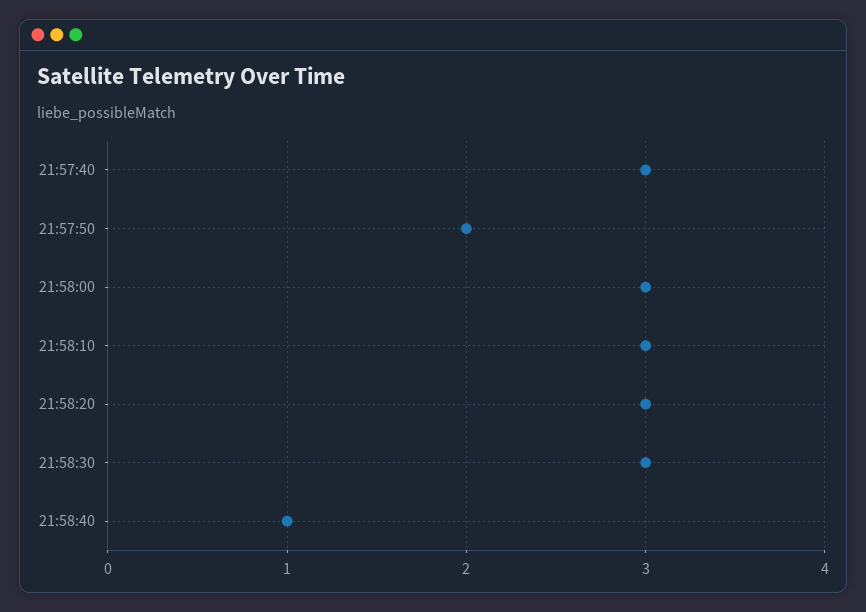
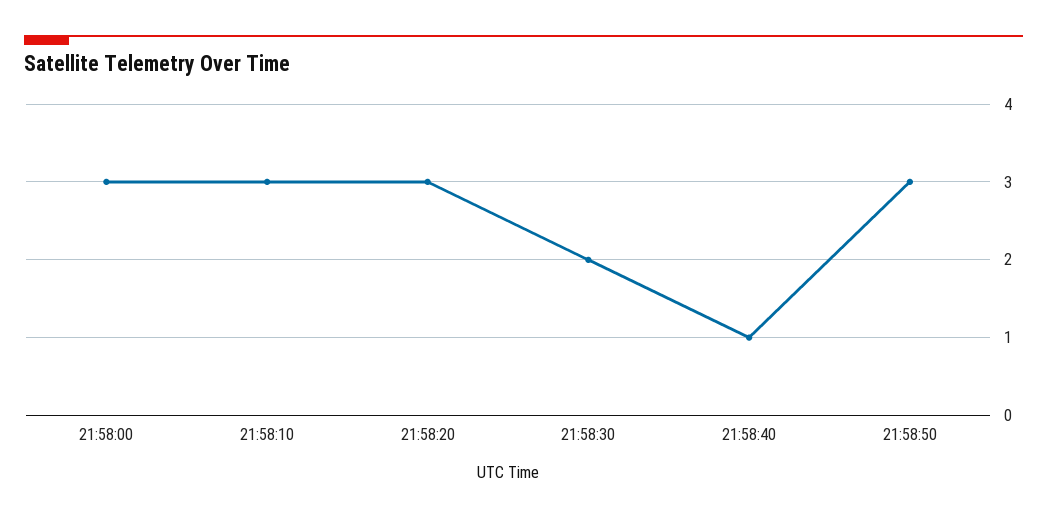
21:57:40: 3 -> none
21:57:50: 2 -> none
21:58:30: 3 -> 2
21:58:50: none -> 3

